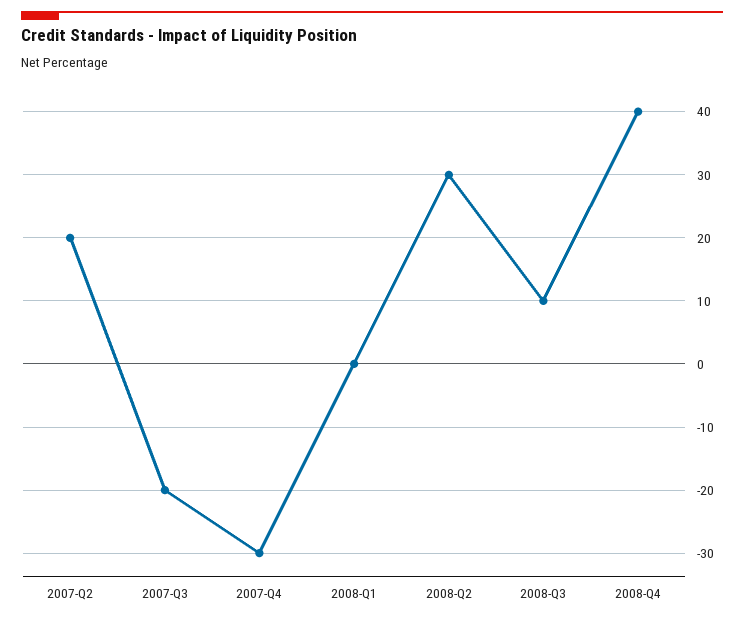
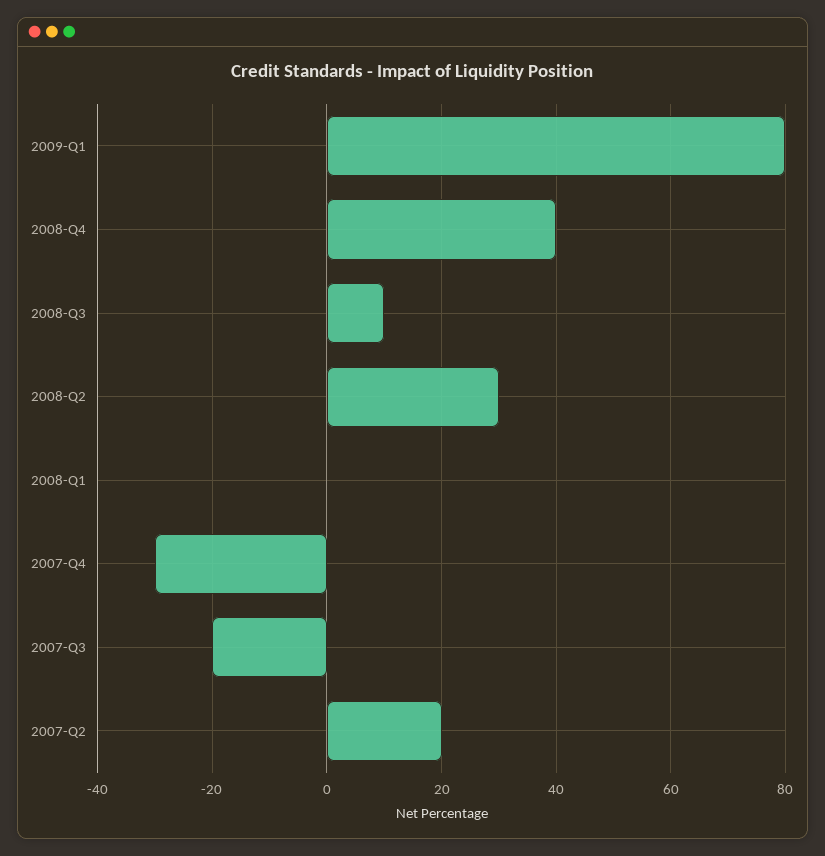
2009-Q1: none -> 80

